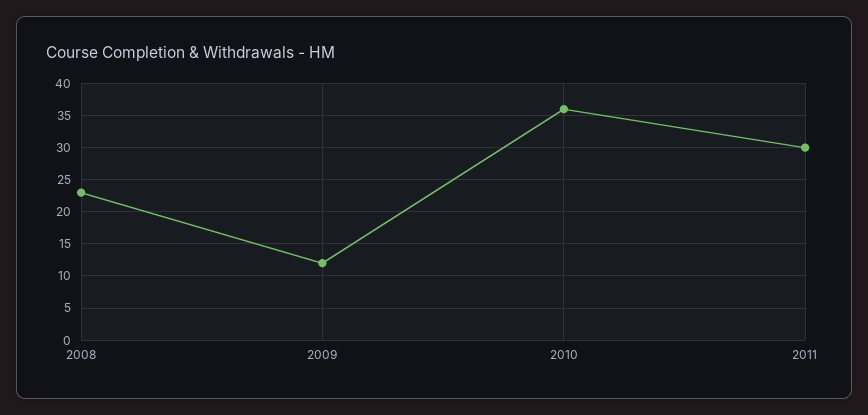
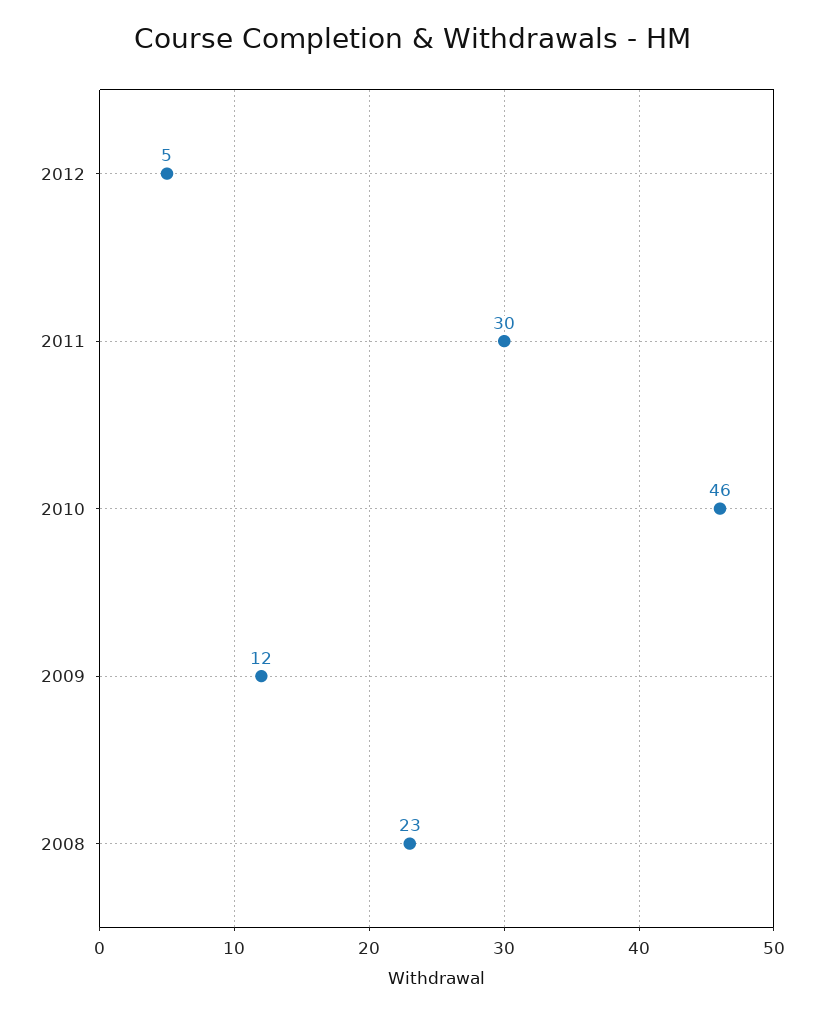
2010: 36 -> 46
2012: none -> 5

